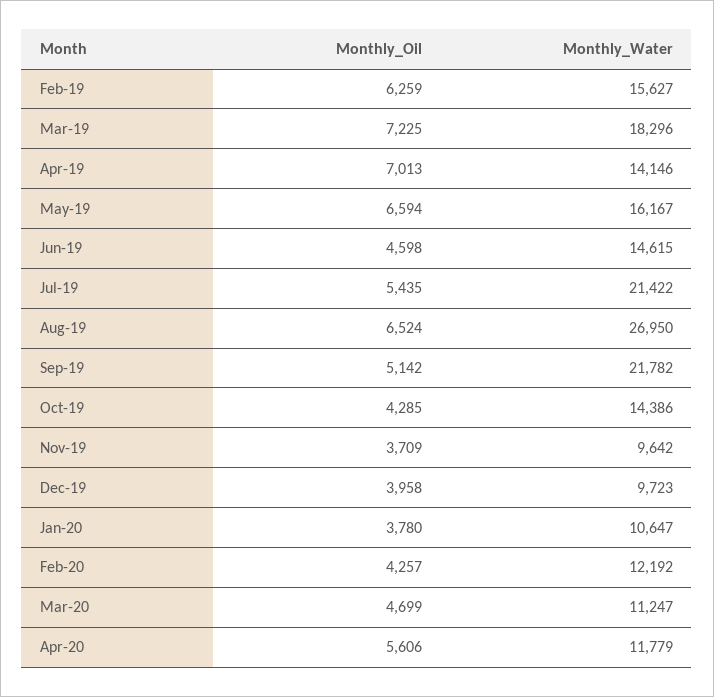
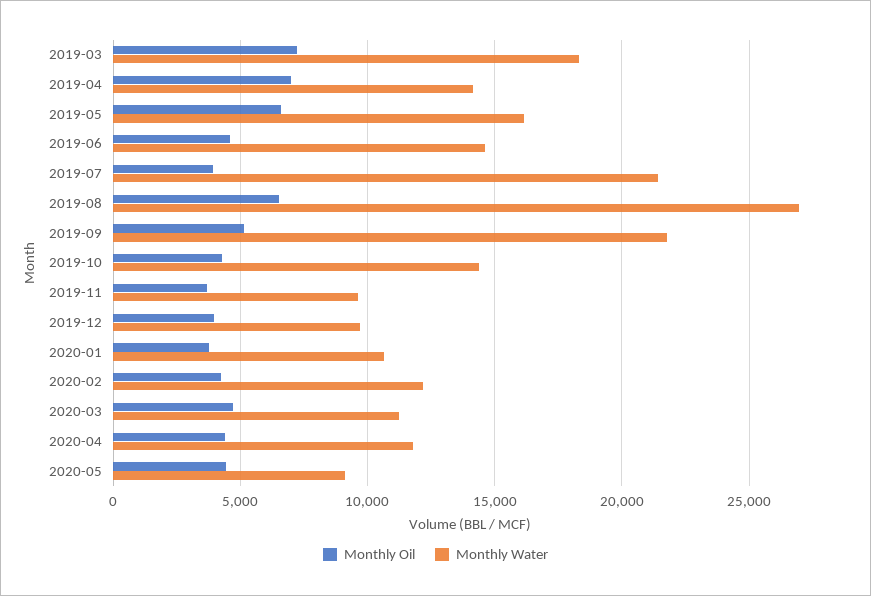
Monthly_Oil, Feb-19: 6259 -> none
Monthly_Water, Feb-19: 15627 -> none
Monthly_Oil, Jul-19: 5435 -> 4000
Monthly_Oil, Apr-20: 5606 -> 4500
Monthly_Oil, 2020-05: none -> 4500
Monthly_Water, 2020-05: none -> 9000

